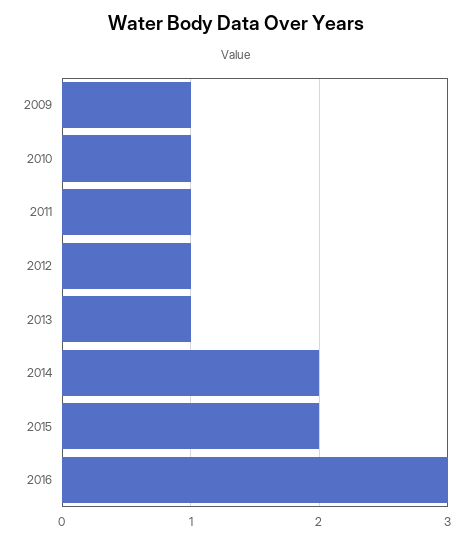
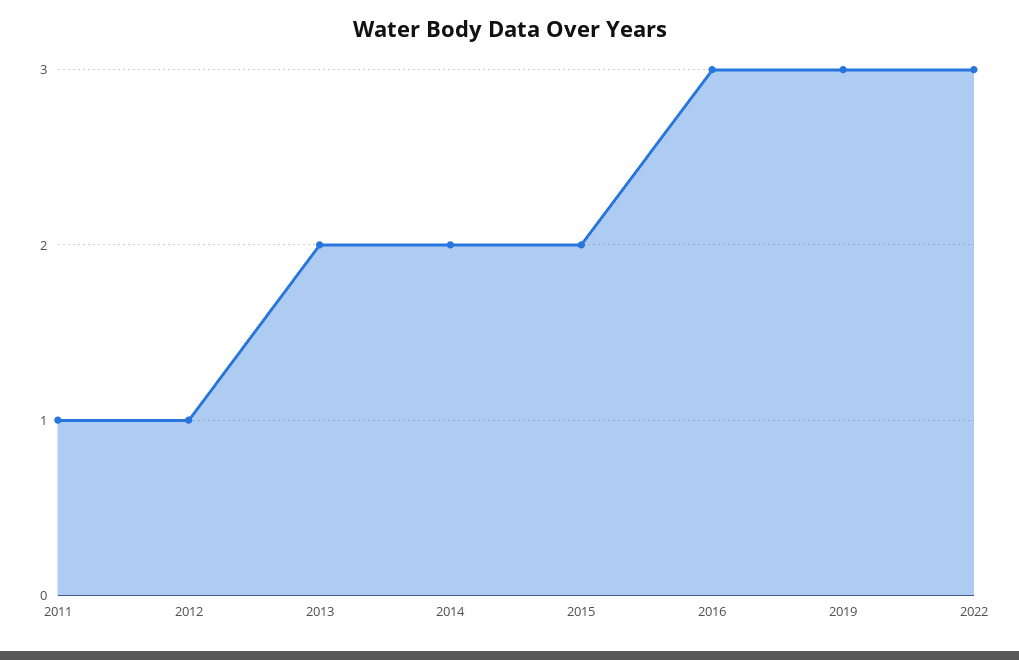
2009: 1 -> none
2010: 1 -> none
2013: 1 -> 2
2019: none -> 3
2022: none -> 3

